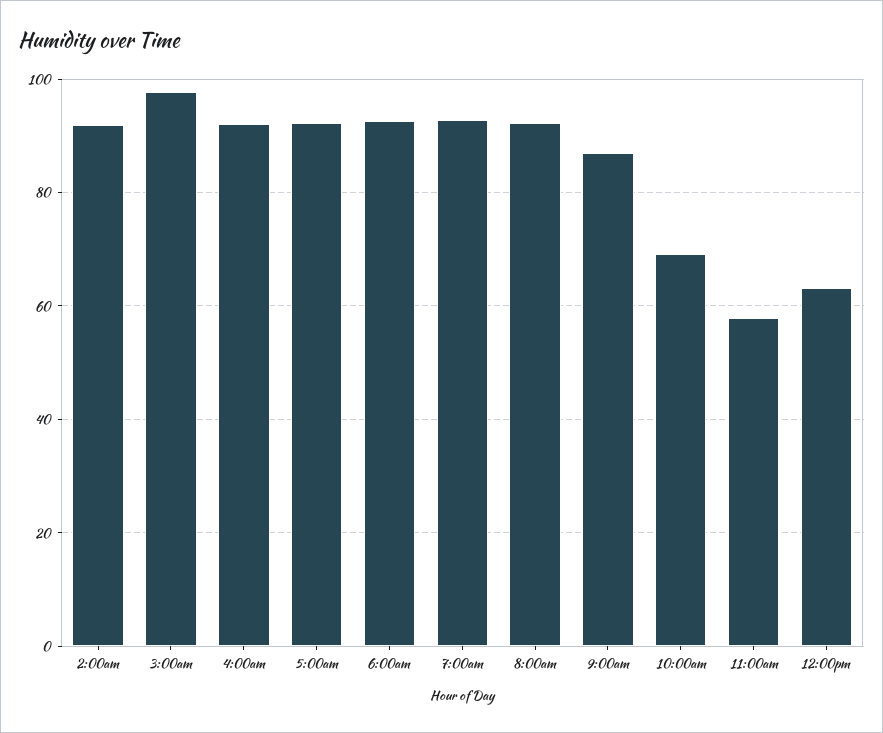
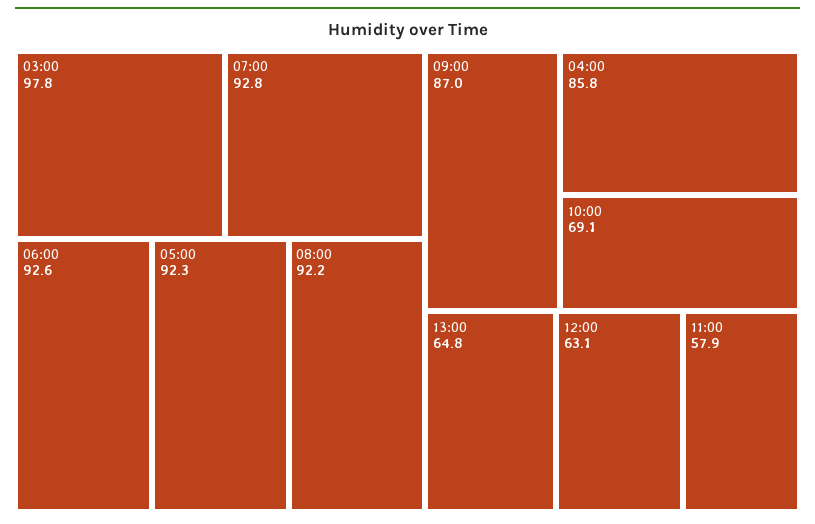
2:00am: 92 -> none
4:00am: 92 -> 85.8
13:00: none -> 64.8

